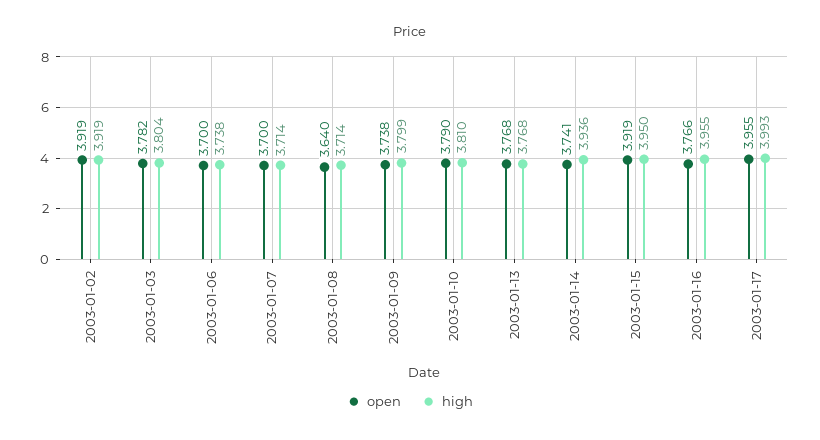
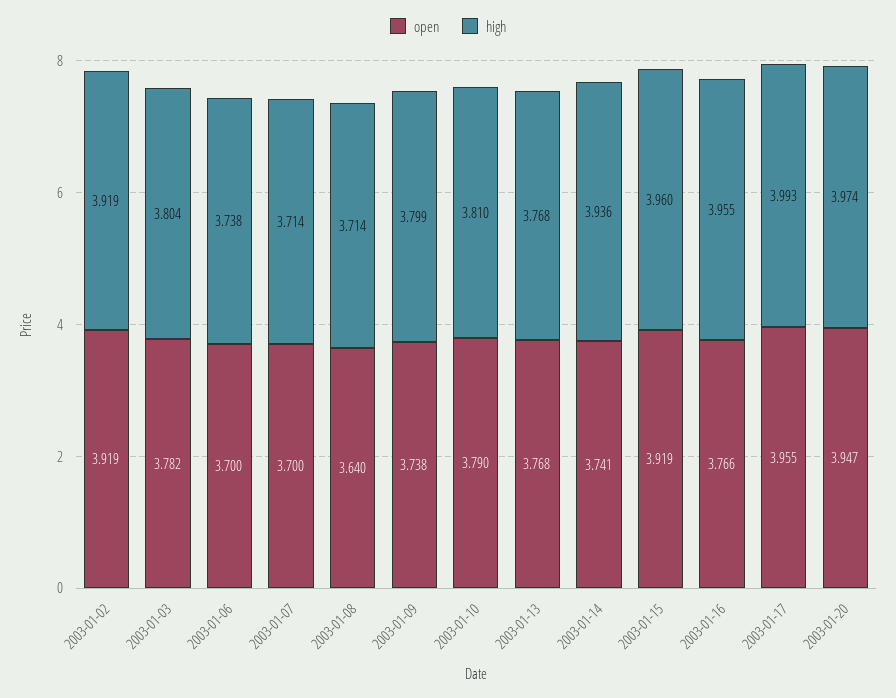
high, 2003-01-15: 3.95 -> 3.96
open, 2003-01-20: none -> 3.947
high, 2003-01-20: none -> 3.974

